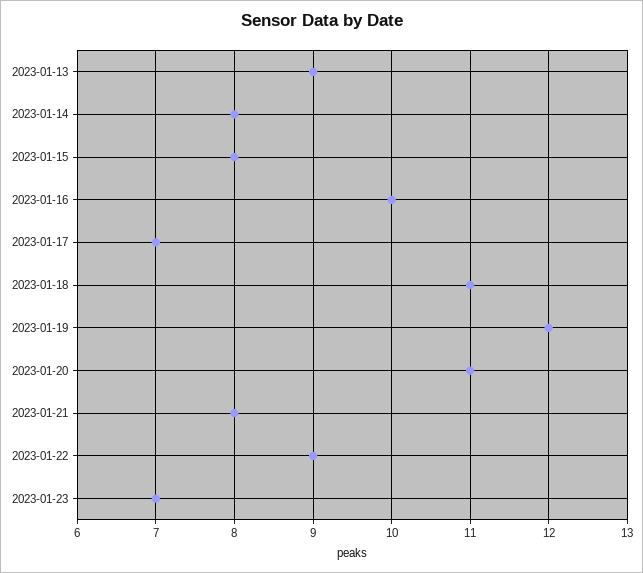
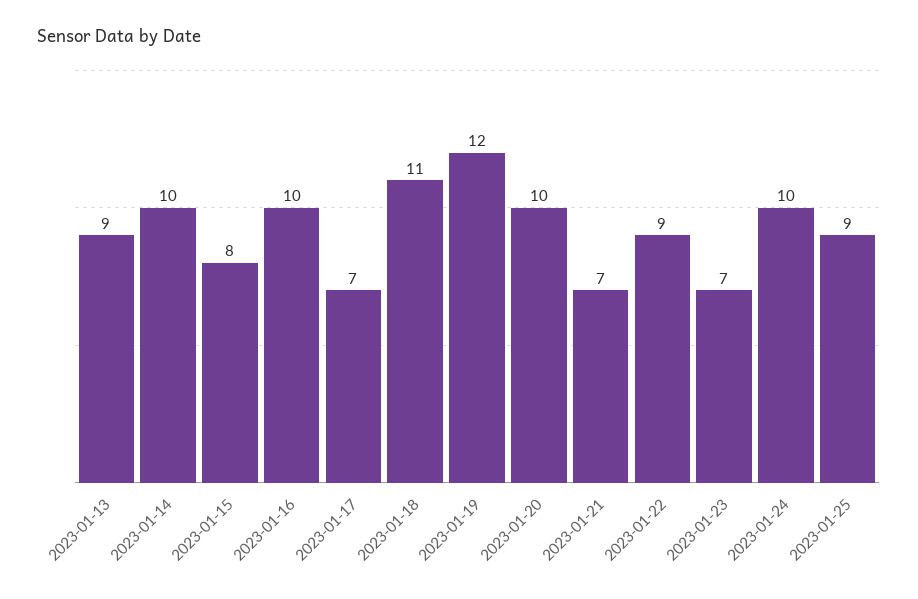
2023-01-14: 8 -> 10
2023-01-20: 11 -> 10
2023-01-21: 8 -> 7
2023-01-24: none -> 10
2023-01-25: none -> 9

